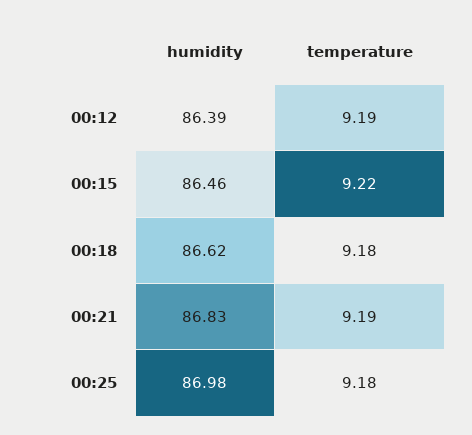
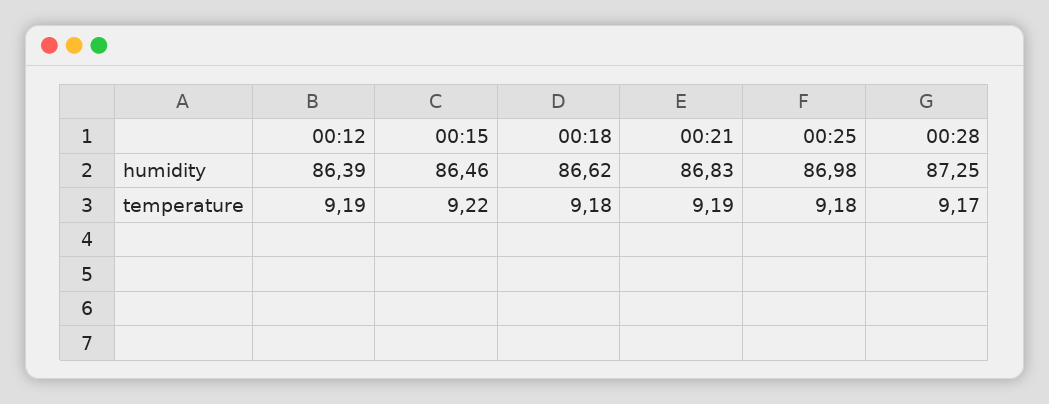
humidity, 00:28: none -> 87.25
temperature, 00:28: none -> 9.17

